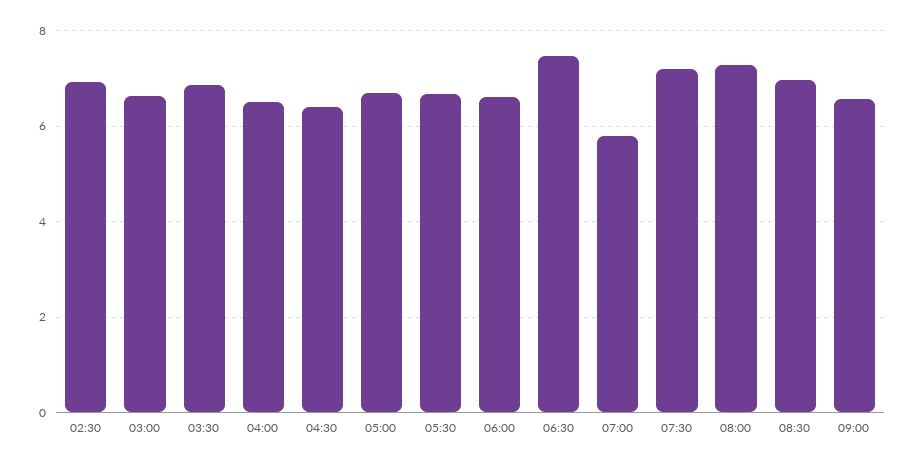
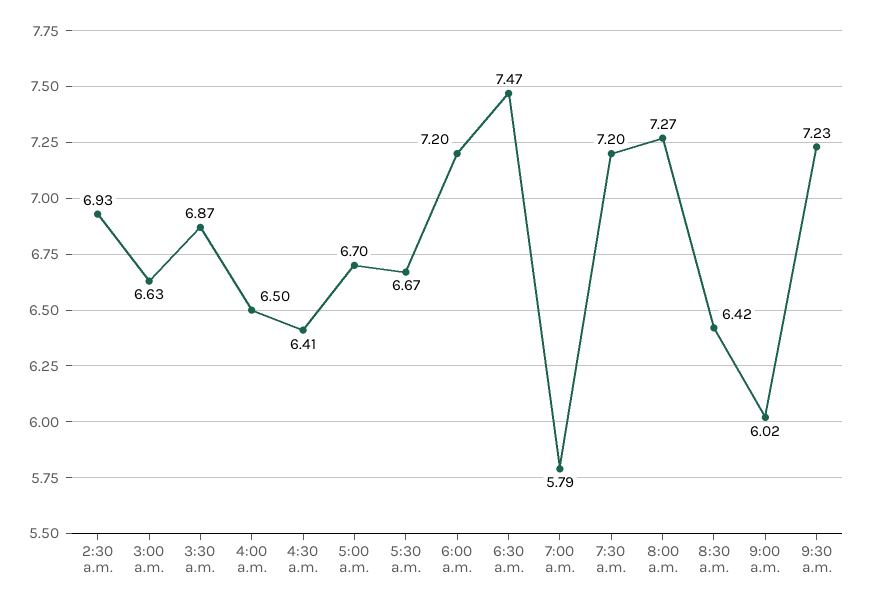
06:00: 6.6 -> 7.2
08:30: 7 -> 6.42
09:00: 6.6 -> 6.02
9:30 a.m.: none -> 7.23

